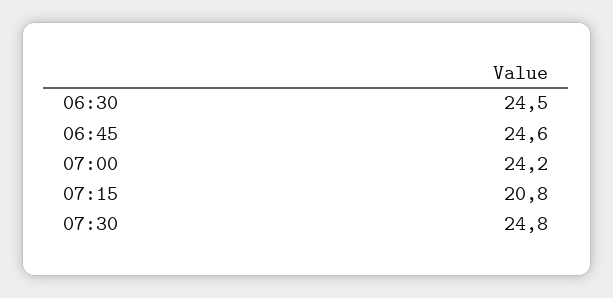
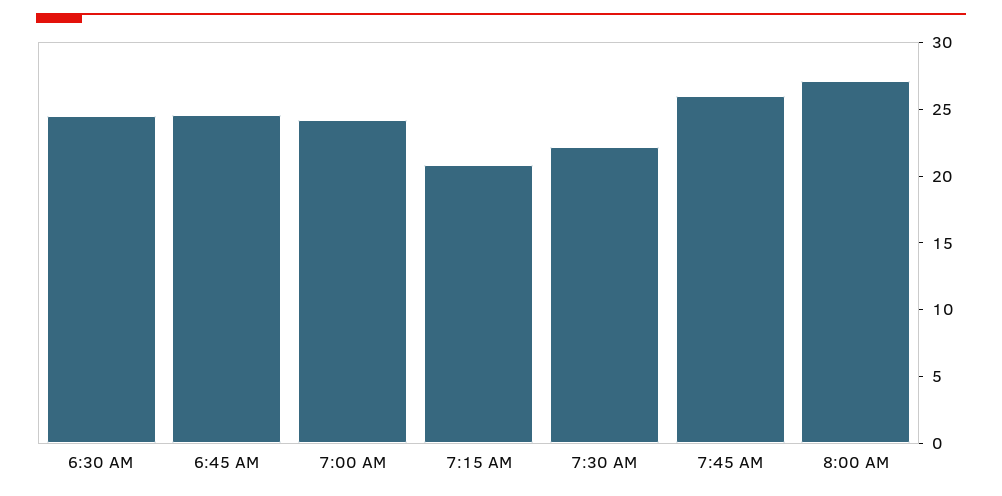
07:30: 24.8 -> 22
7:45 AM: none -> 26
8:00 AM: none -> 27

